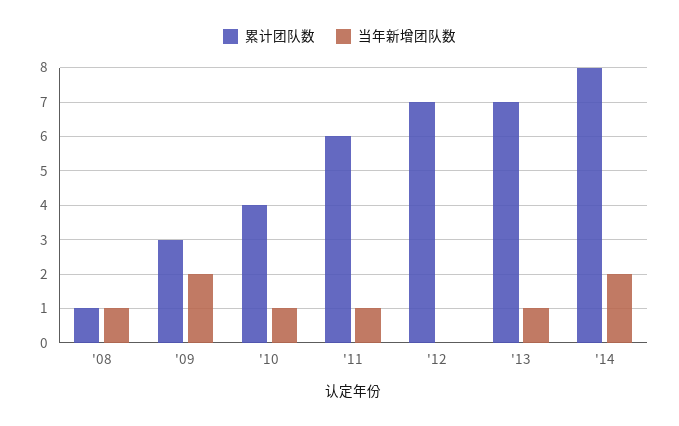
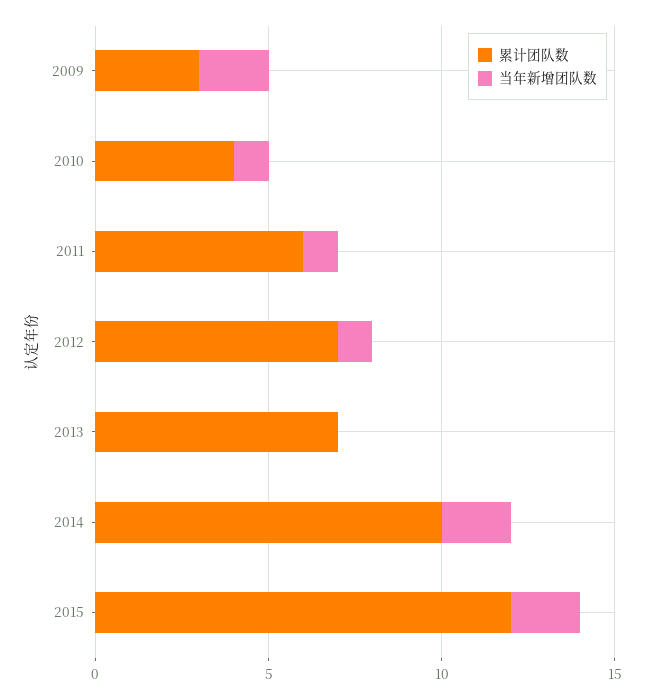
累计团队数, '08: 1 -> none
当年新增团队数, '08: 1 -> none
当年新增团队数, '12: 0 -> 1
当年新增团队数, '13: 1 -> 0
累计团队数, '14: 8 -> 10
累计团队数, 2015: none -> 12
当年新增团队数, 2015: none -> 2

